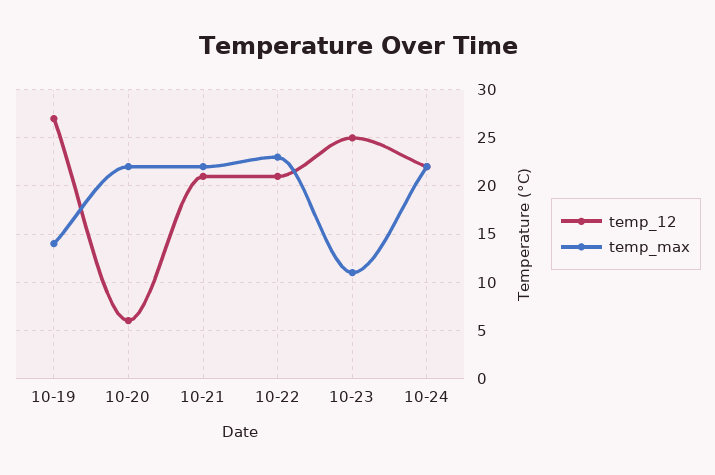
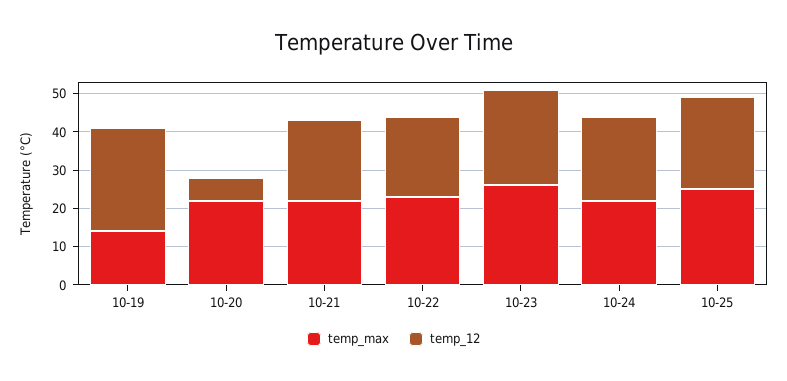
temp_max, 10-23: 11 -> 25
temp_max, 10-25: none -> 25
temp_12, 10-25: none -> 25

